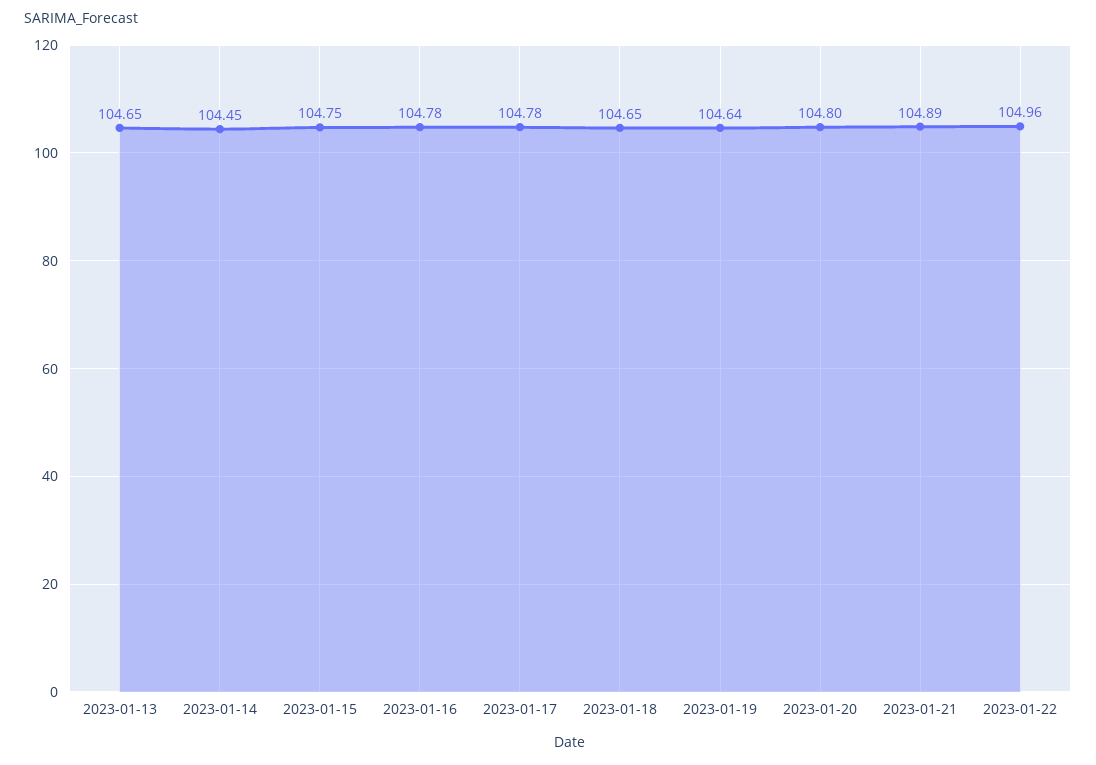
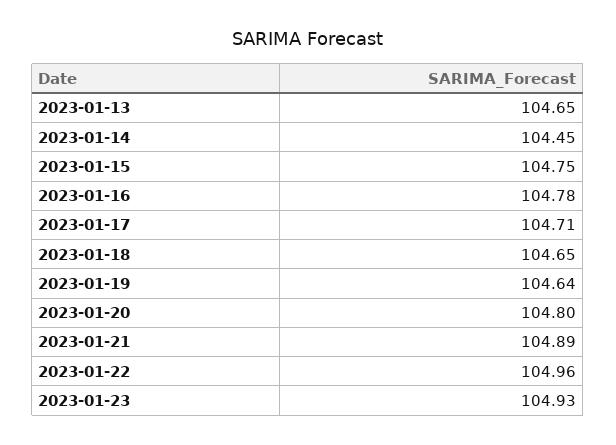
2023-01-17: 104.78 -> 104.71
2023-01-23: none -> 104.93

